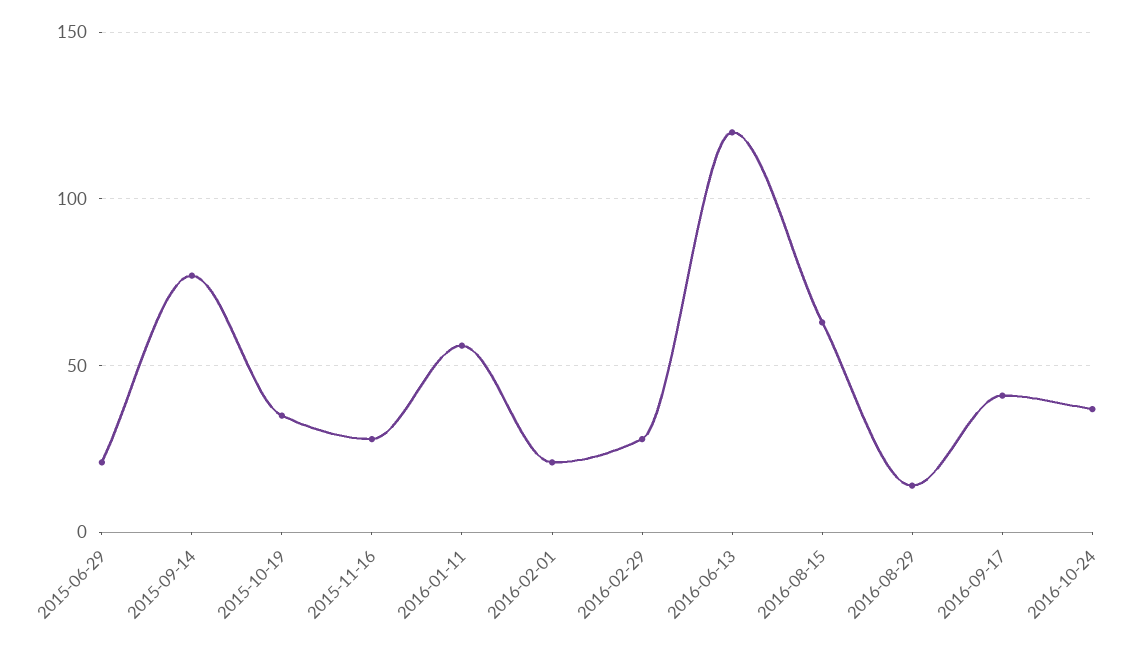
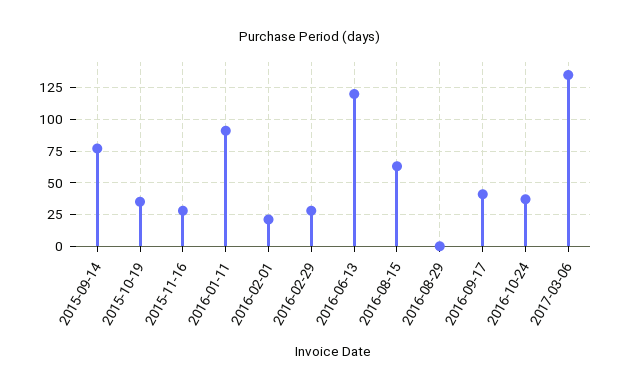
2015-06-29: 20 -> none
2016-01-11: 55 -> 90
2016-08-29: 15 -> 0
2017-03-06: none -> 135

